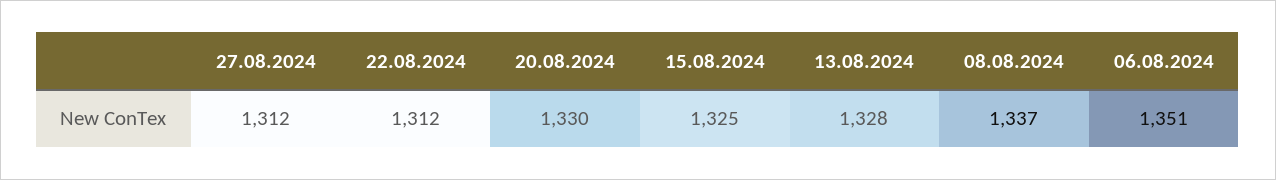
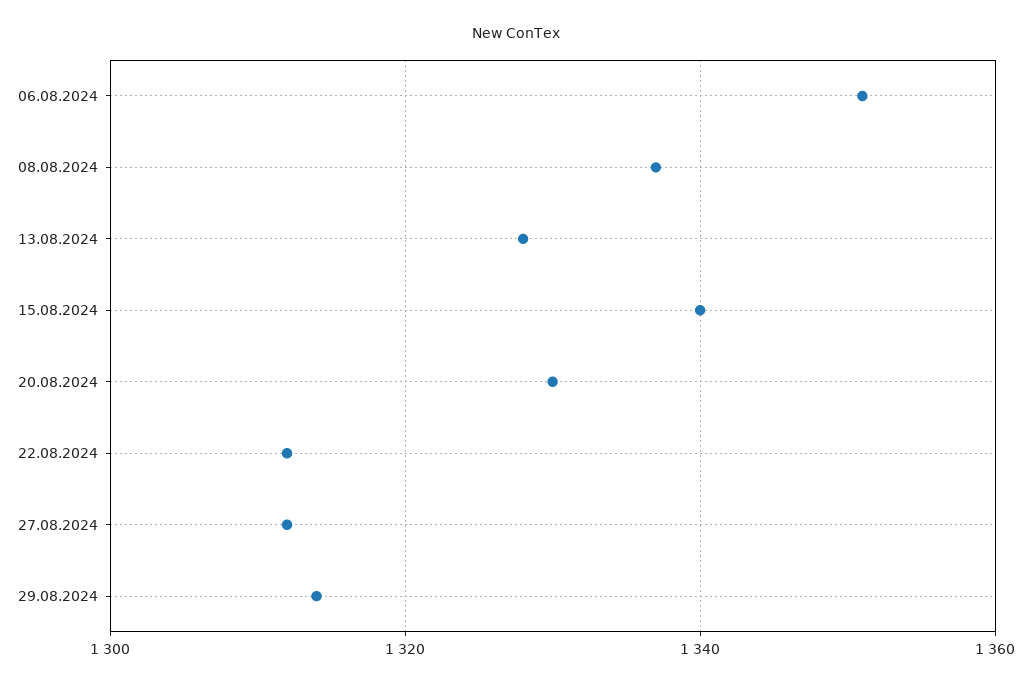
15.08.2024: 1325 -> 1340
29.08.2024: none -> 1315

